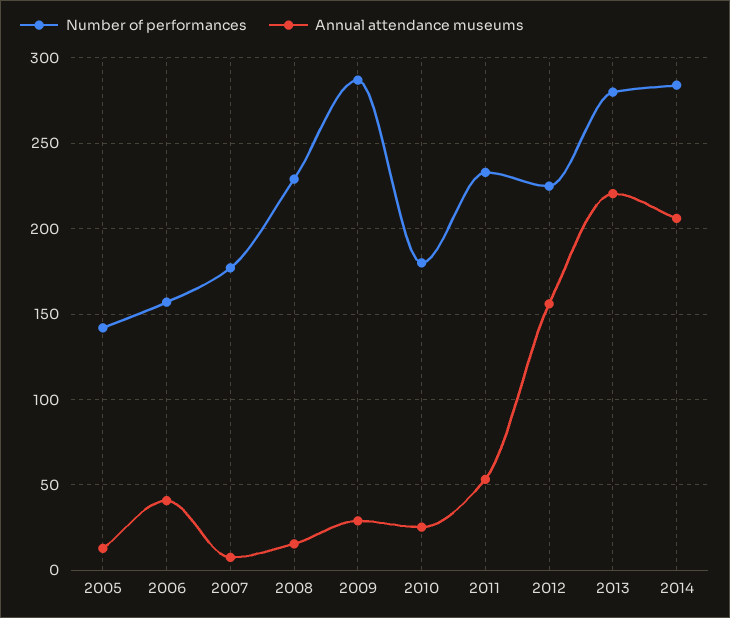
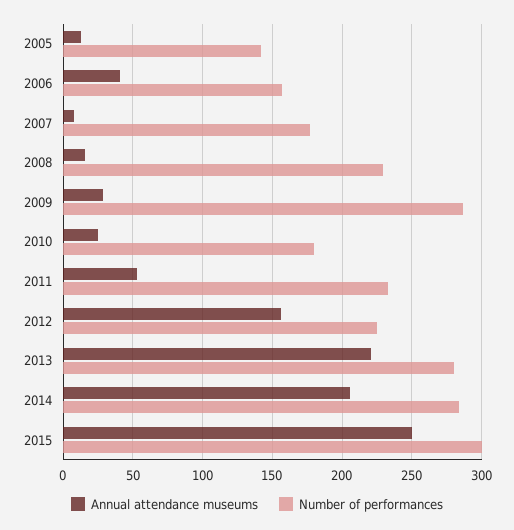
Annual attendance museums, 2015: none -> 250
Number of performances, 2015: none -> 300

